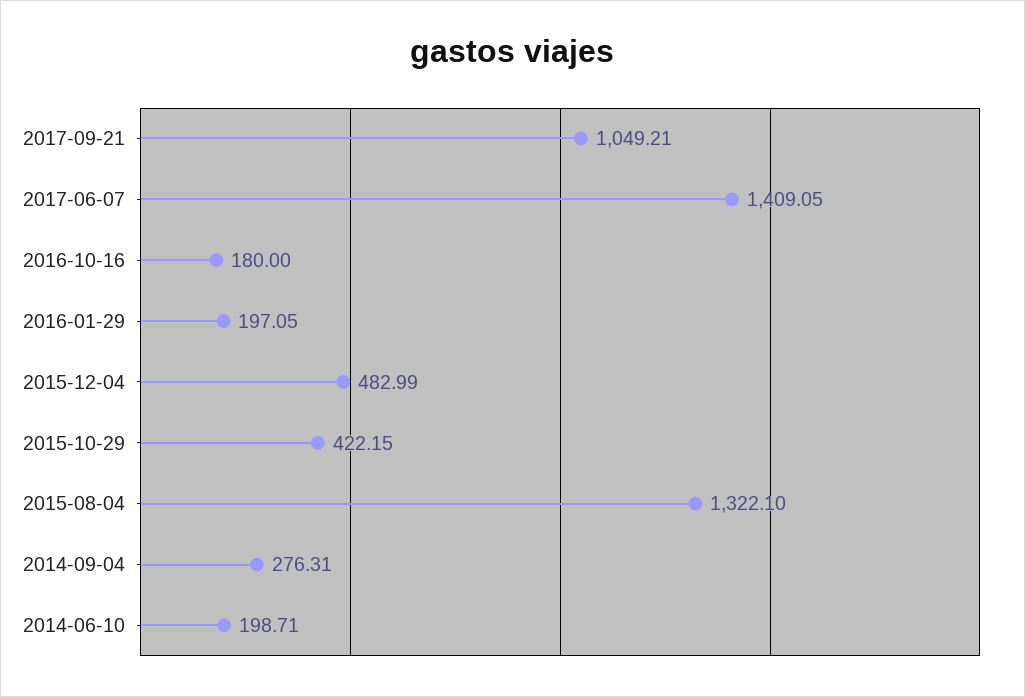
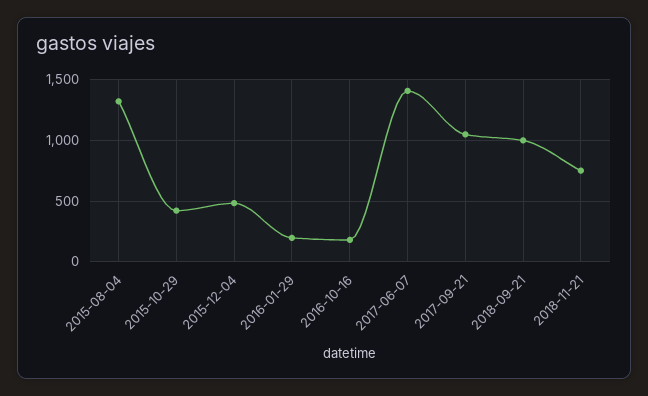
2014-09-04: 276.31 -> none
2014-06-10: 198.71 -> none
2018-09-21: none -> 1000
2018-11-21: none -> 750

